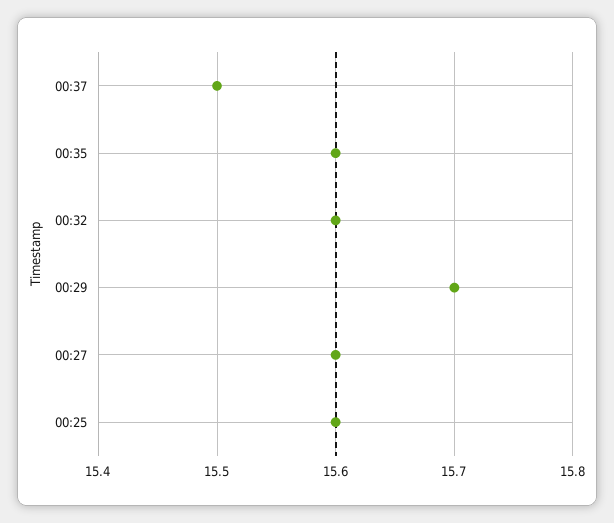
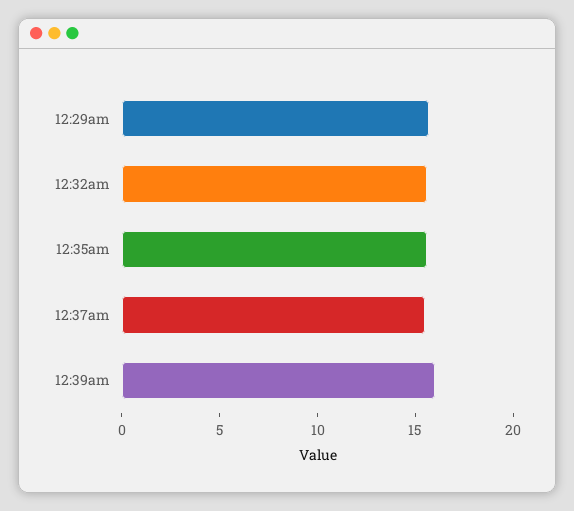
00:27: 15.6 -> none
00:25: 15.6 -> none
12:39am: none -> 16

